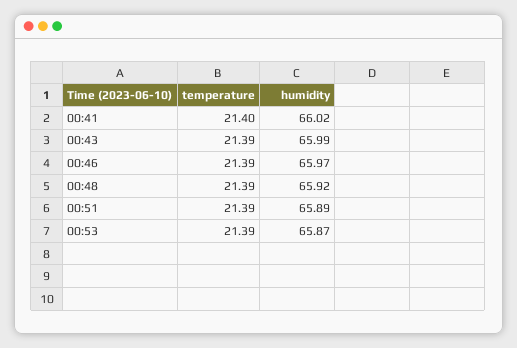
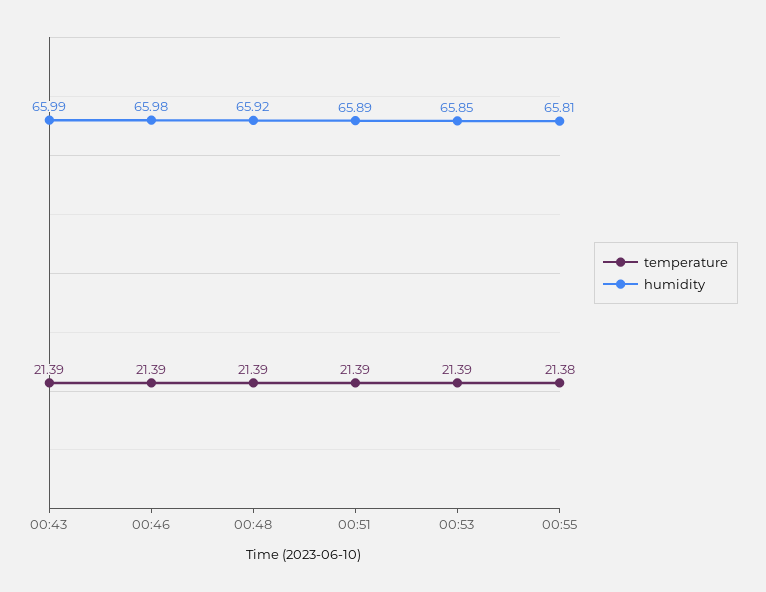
temperature, 00:41: 21.4 -> none
humidity, 00:41: 66.02 -> none
humidity, 00:46: 65.97 -> 65.98
humidity, 00:53: 65.87 -> 65.85
temperature, 00:55: none -> 21.38
humidity, 00:55: none -> 65.81

